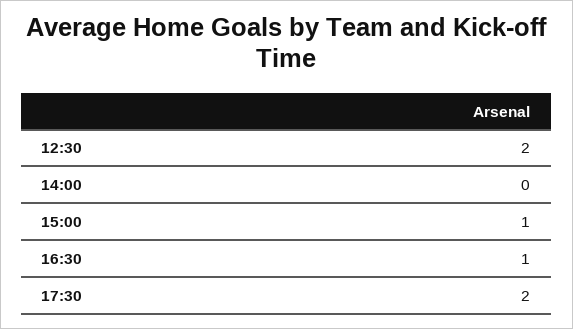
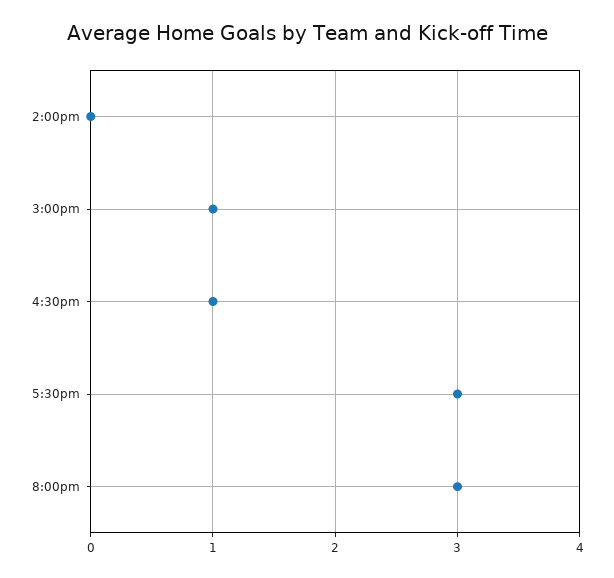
12:30: 2 -> none
17:30: 2 -> 3
8:00pm: none -> 3

